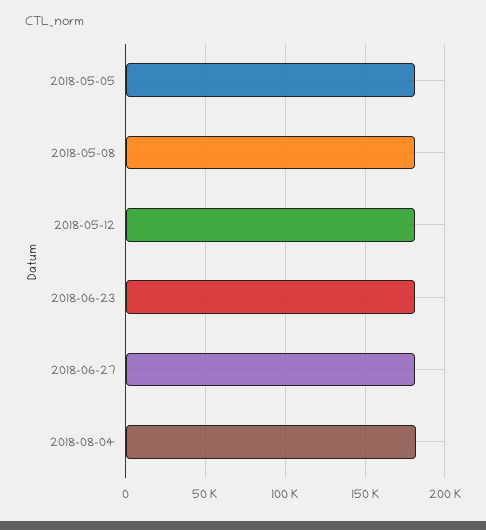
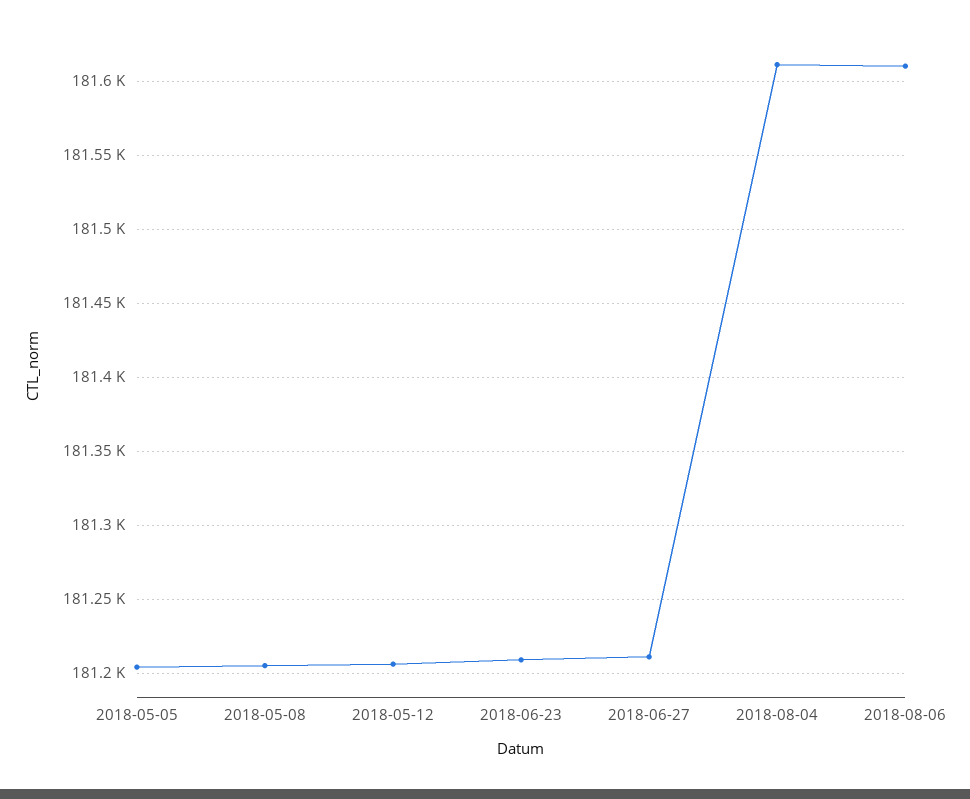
2018-08-06: none -> 181610

